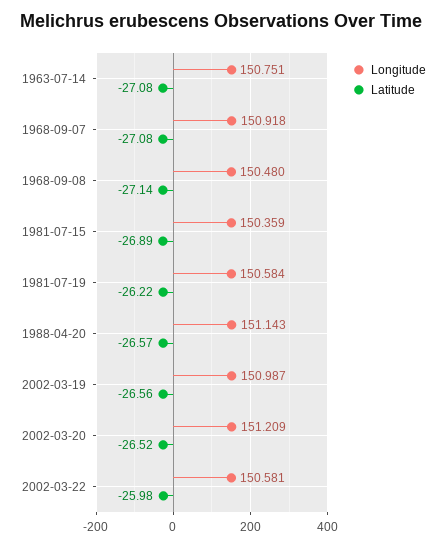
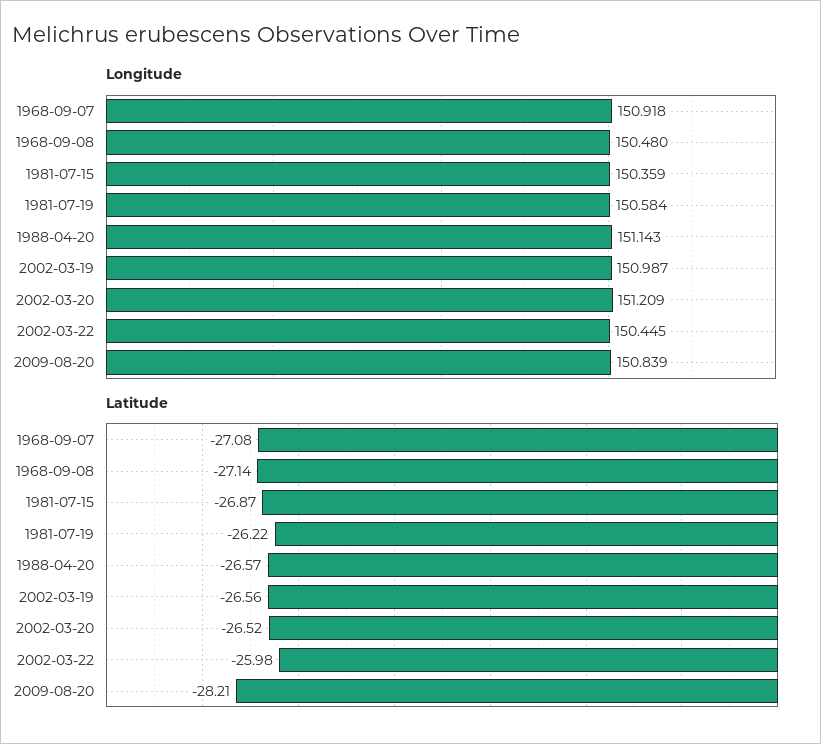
Longitude, 1963-07-14: 150.751 -> none
Latitude, 1963-07-14: -27.08 -> none
Latitude, 1981-07-15: -26.89 -> -26.87
Longitude, 2002-03-22: 150.581 -> 150.445
Longitude, 2009-08-20: none -> 150.839
Latitude, 2009-08-20: none -> -28.21

